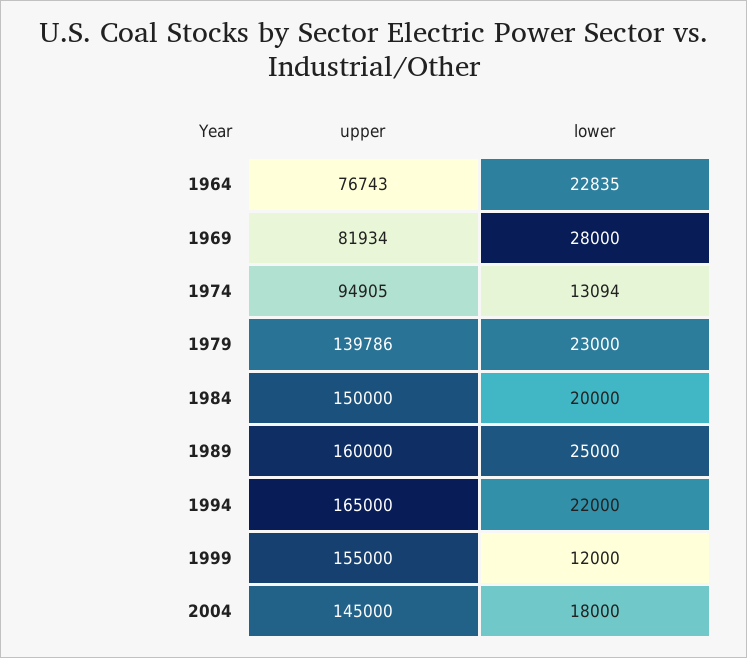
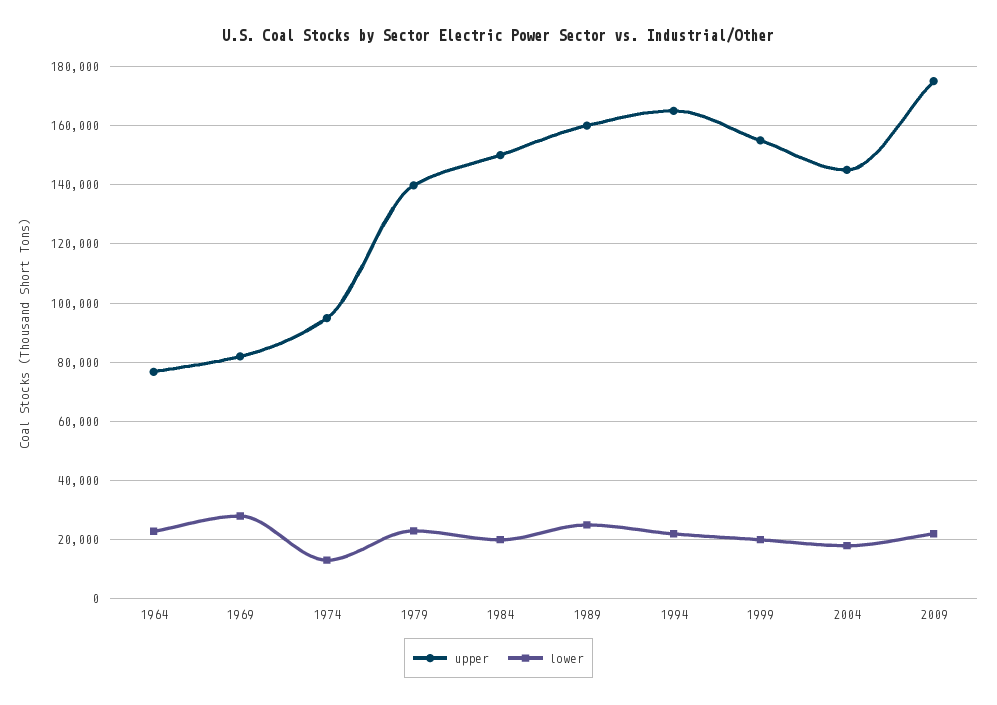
lower, 1999: 12000 -> 20000
upper, 2009: none -> 175000
lower, 2009: none -> 22500

